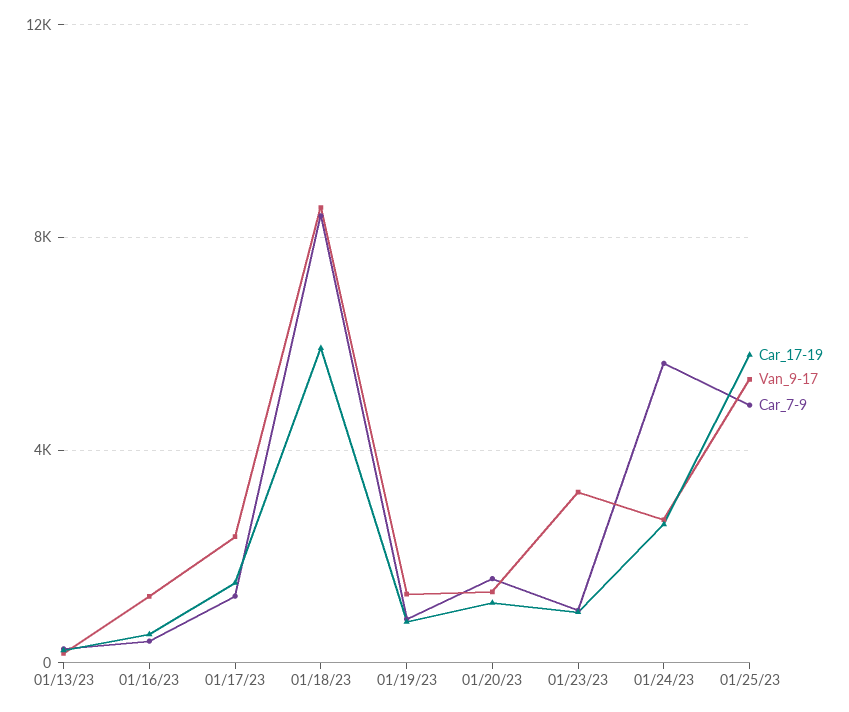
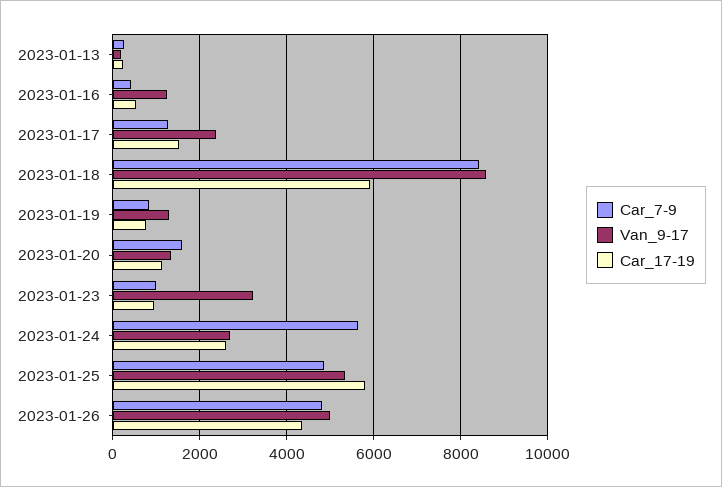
Car_7-9, 2023-01-26: none -> 4800
Van_9-17, 2023-01-26: none -> 5000
Car_17-19, 2023-01-26: none -> 4400

